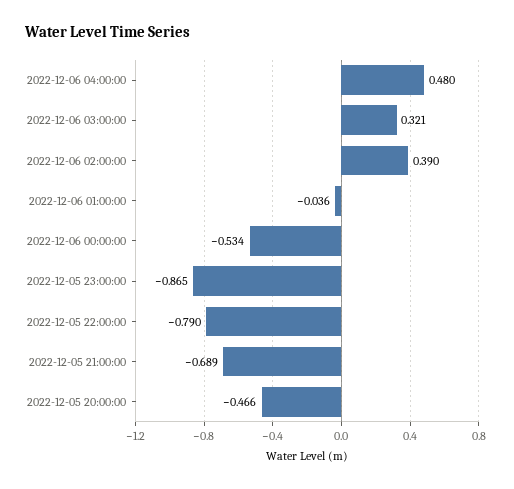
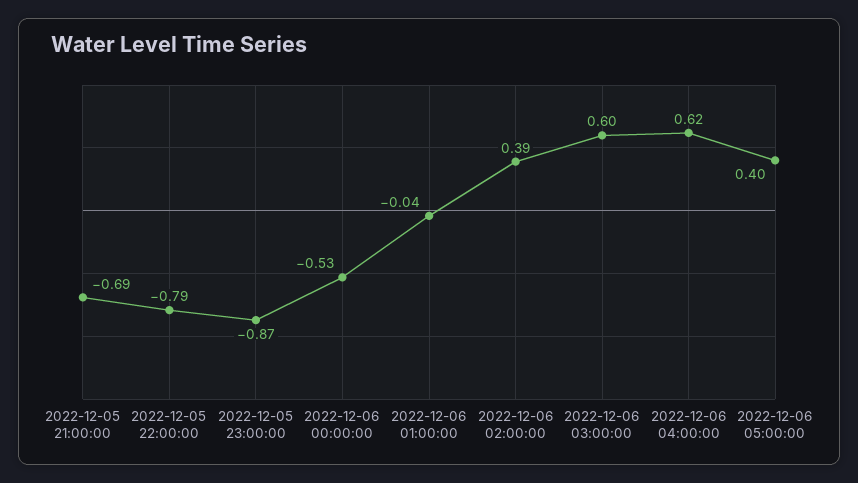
2022-12-06 04:00:00: 0.48 -> 0.62
2022-12-06 03:00:00: 0.321 -> 0.6
2022-12-05 20:00:00: -0.466 -> none
2022-12-06 05:00:00: none -> 0.4

